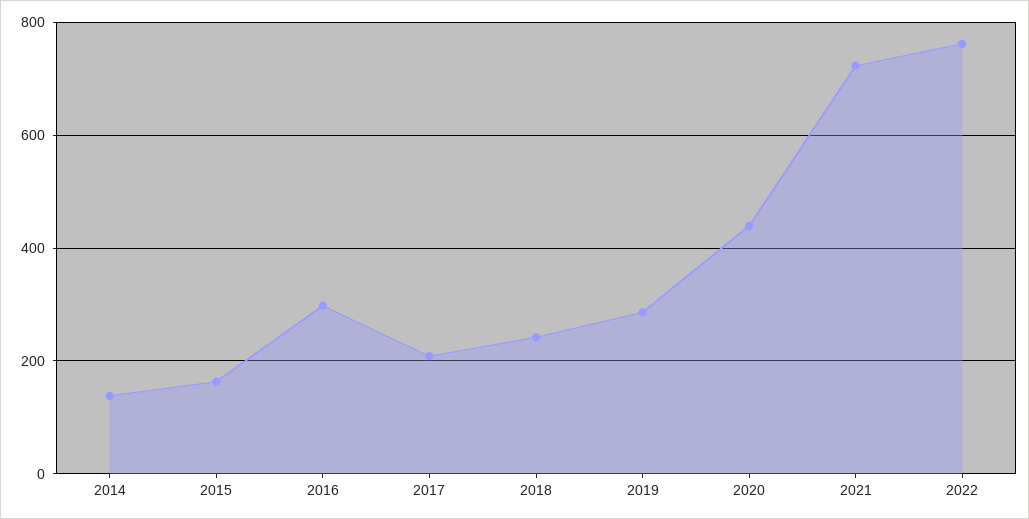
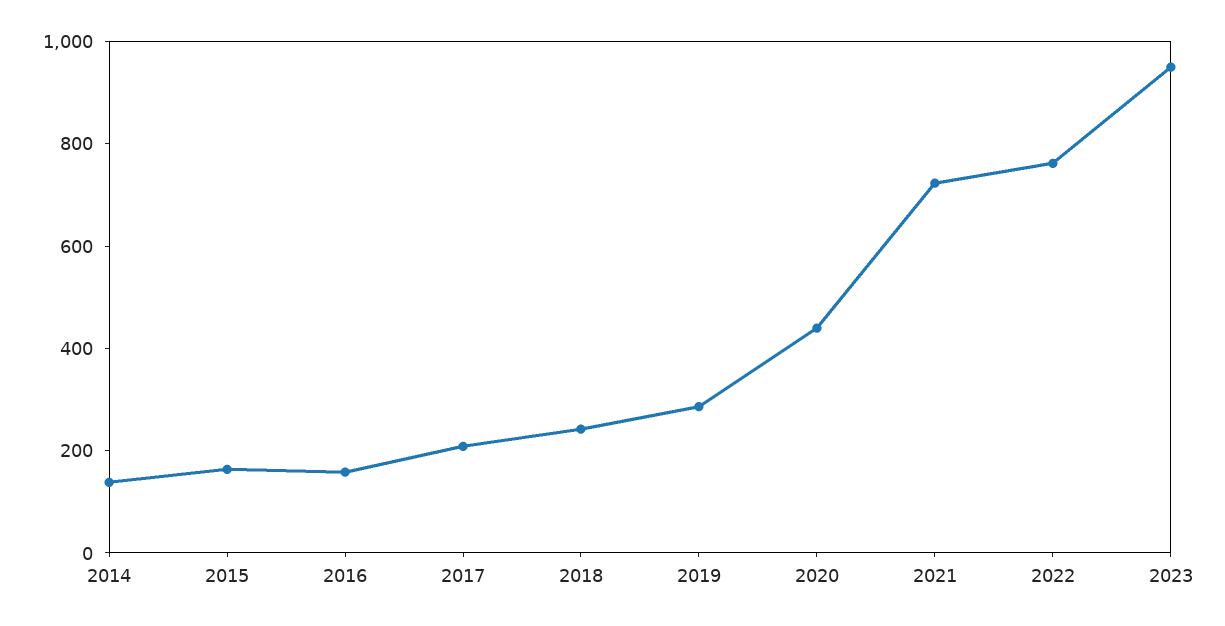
2016: 300 -> 150
2023: none -> 950

